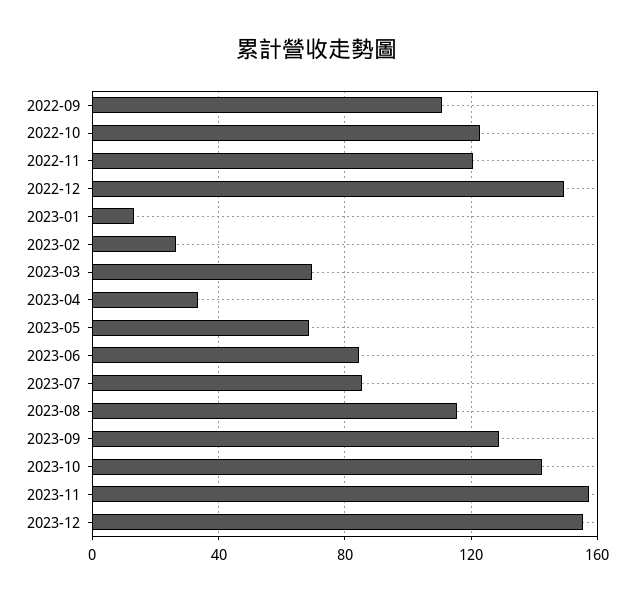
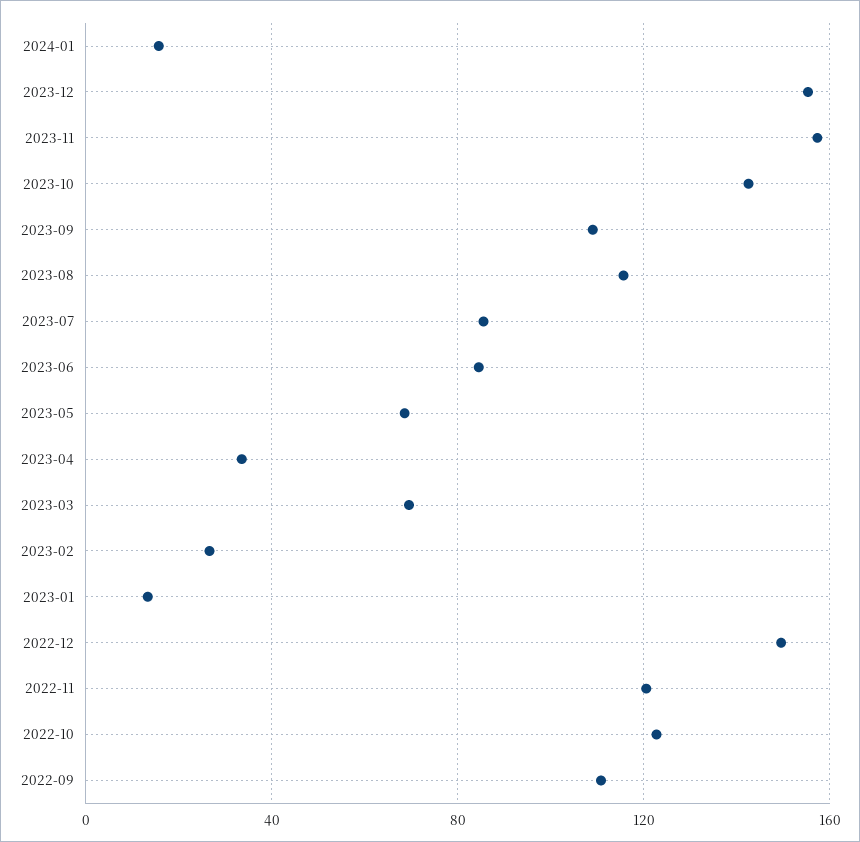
2023-09: 130 -> 110
2024-01: none -> 15

